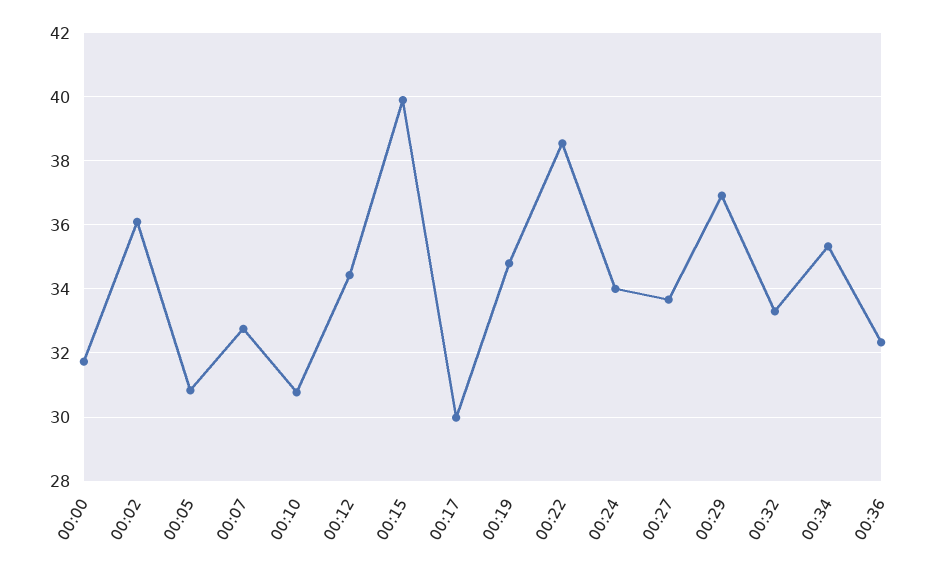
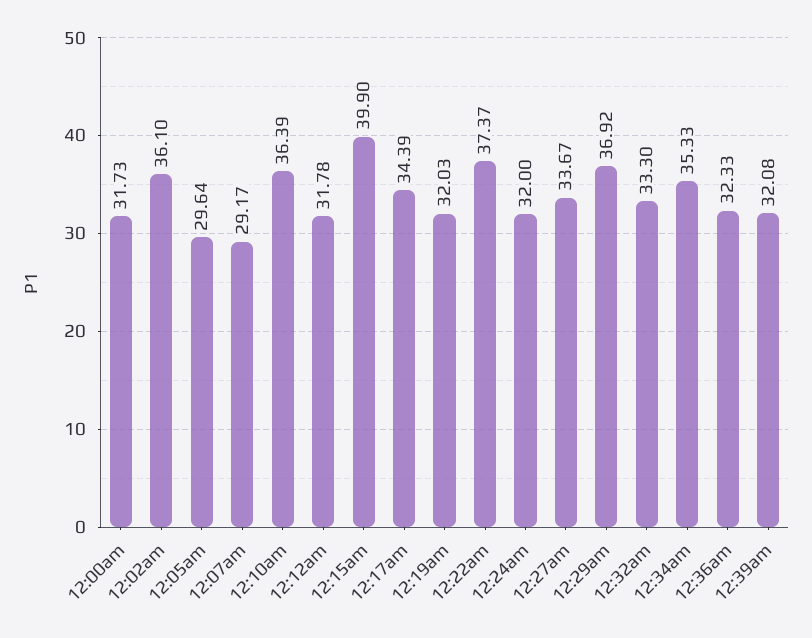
00:05: 30.8 -> 29.64
00:07: 32.8 -> 29.17
00:10: 30.8 -> 36.39
00:12: 34.4 -> 31.78
00:17: 30 -> 34.39
00:19: 34.8 -> 32.03
00:22: 38.6 -> 37.37
00:24: 34 -> 32
12:39am: none -> 32.08

